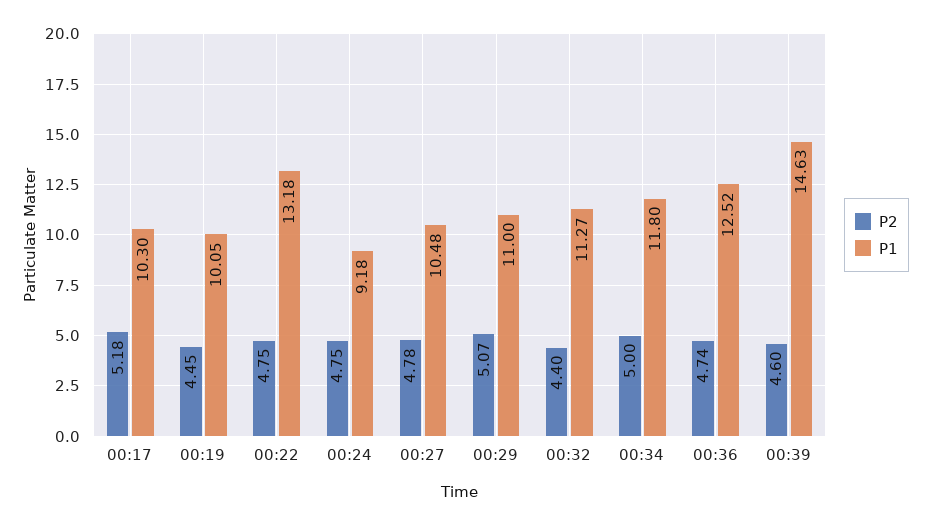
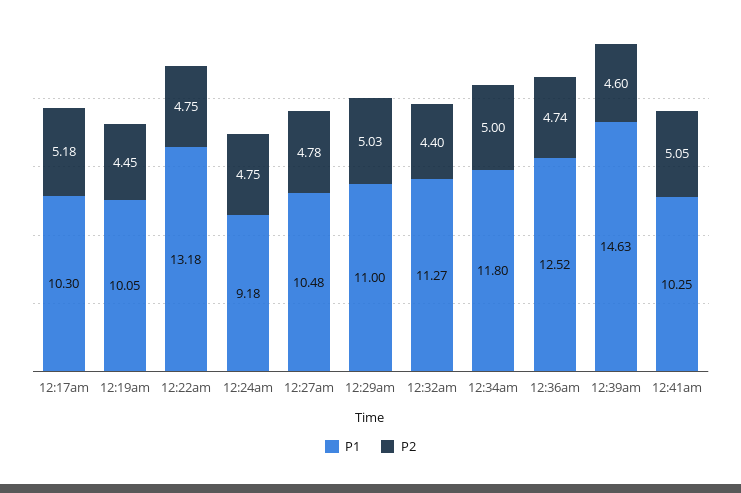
P2, 00:29: 5.07 -> 5.03
P1, 12:41am: none -> 10.25
P2, 12:41am: none -> 5.05

